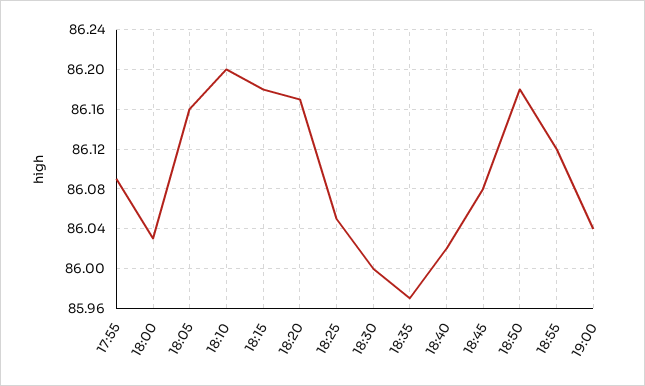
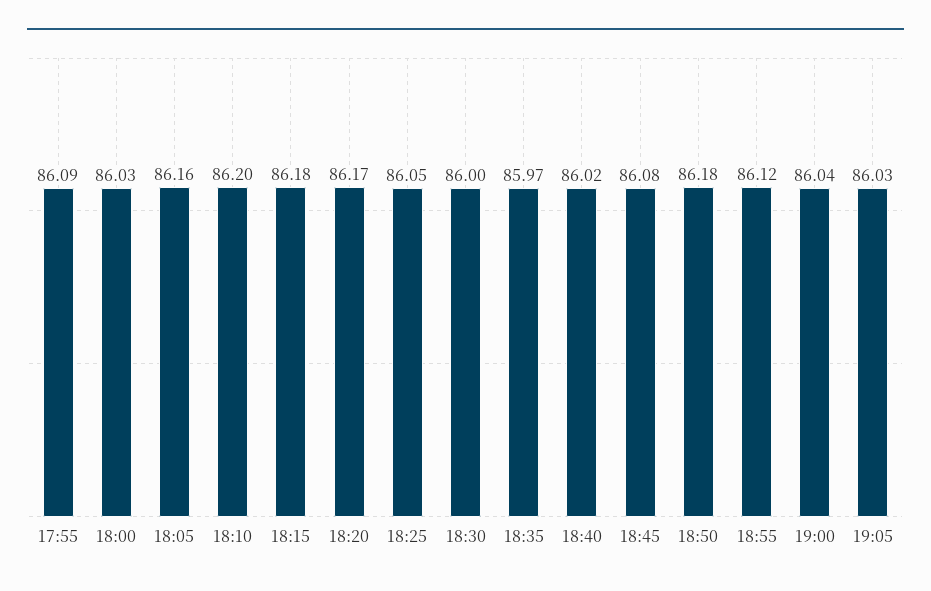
19:05: none -> 86.03

